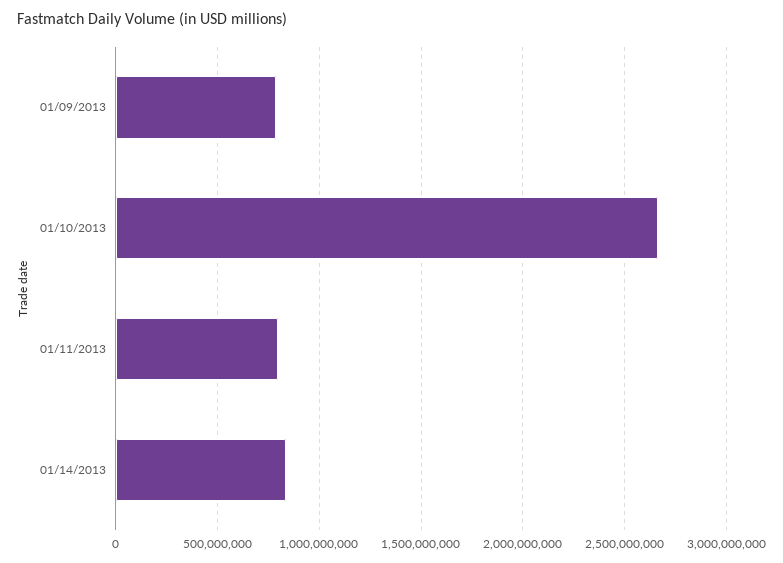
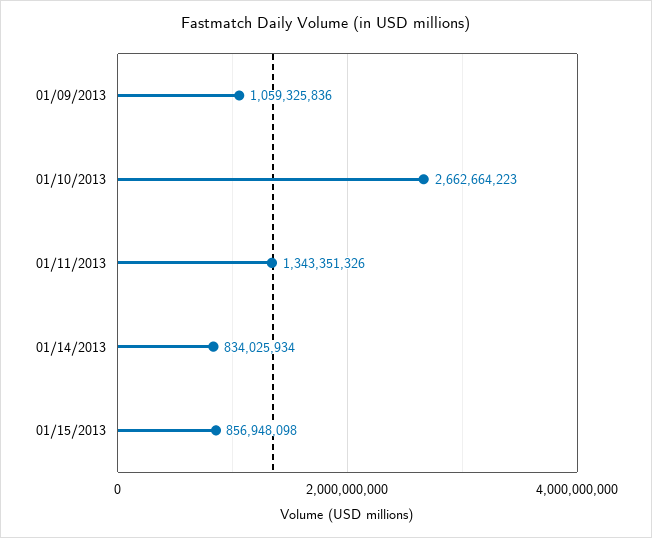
01/09/2013: 800000000 -> 1059325836
01/11/2013: 800000000 -> 1343351326
01/15/2013: none -> 856948098

